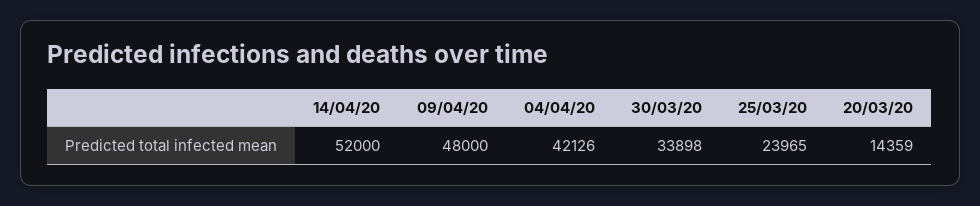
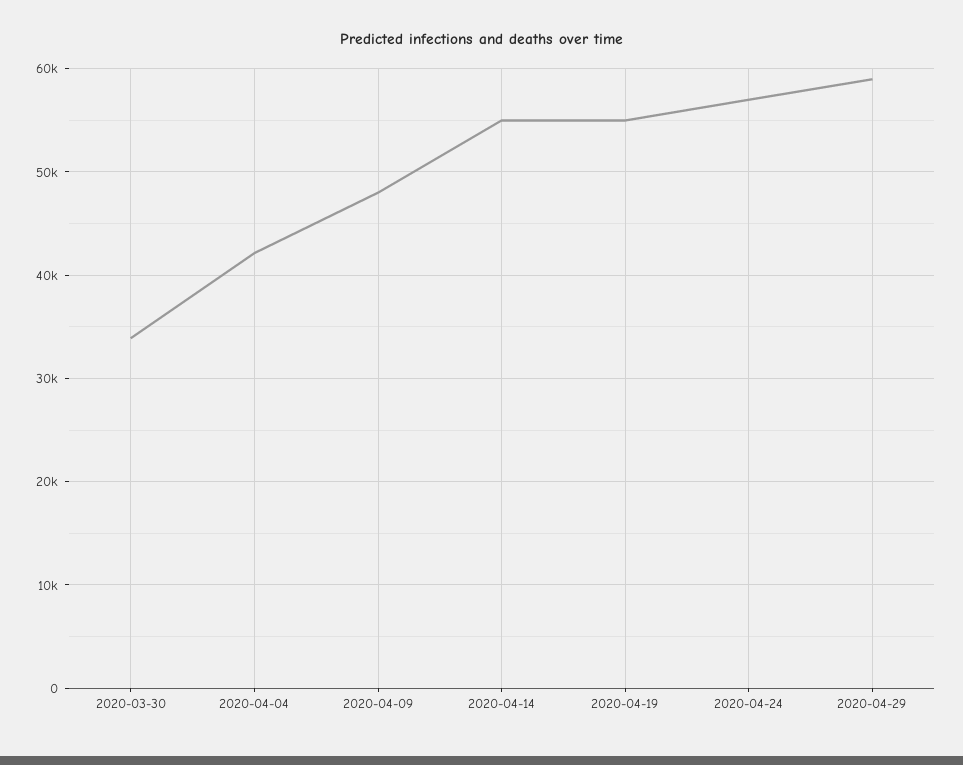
14/04/20: 52000 -> 55000
25/03/20: 23965 -> none
20/03/20: 14359 -> none
2020-04-19: none -> 55000
2020-04-24: none -> 57000
2020-04-29: none -> 59000

